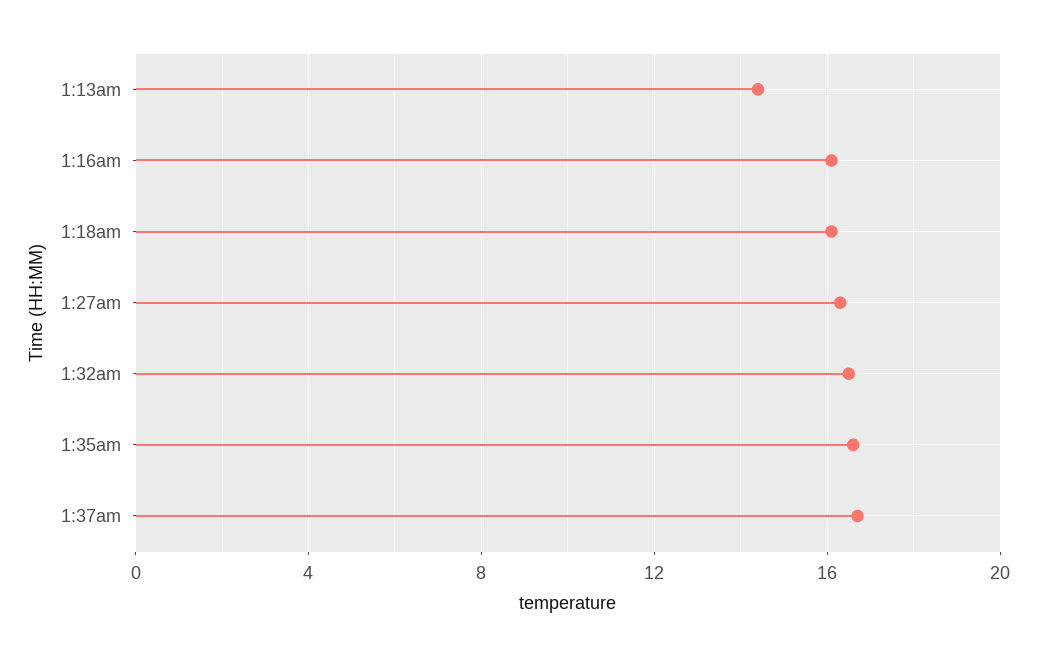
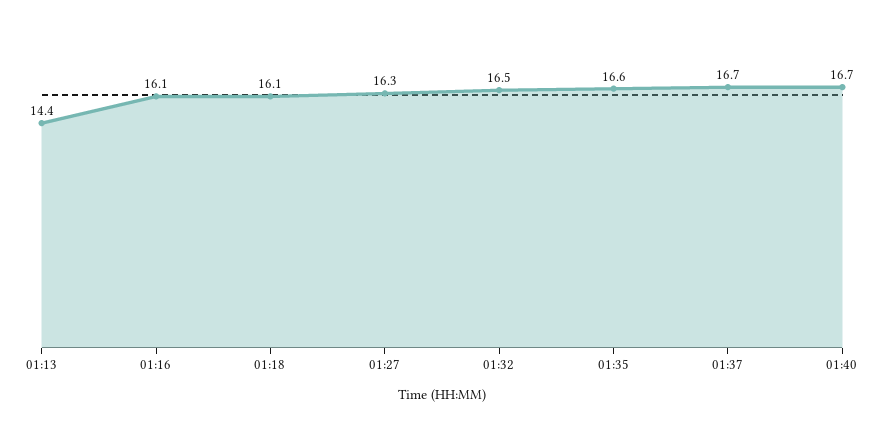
01:40: none -> 16.7

